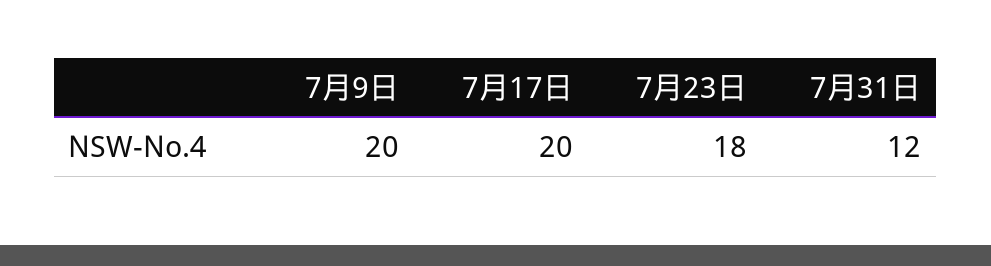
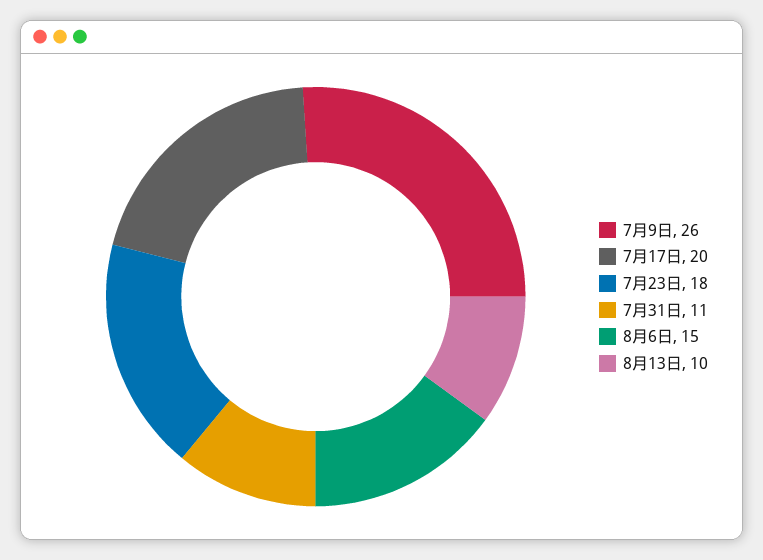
7月9日: 20 -> 26
7月31日: 12 -> 11
8月6日: none -> 15
8月13日: none -> 10

